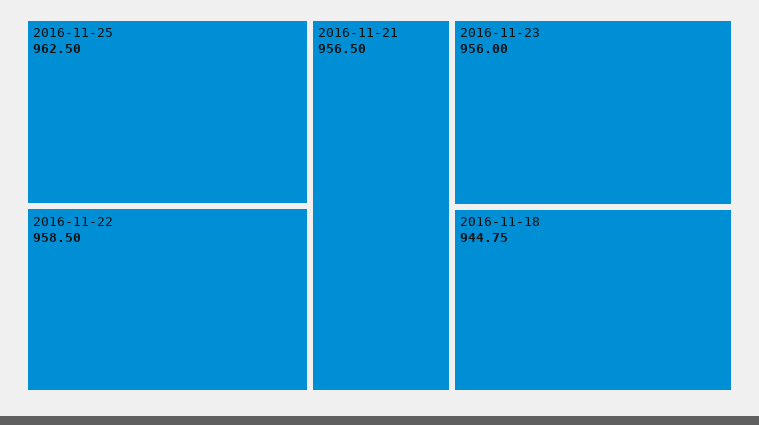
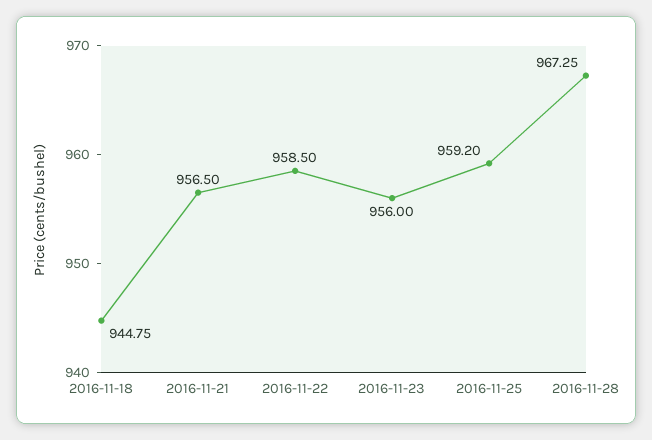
2016-11-25: 962.5 -> 959.2
2016-11-28: none -> 967.25

